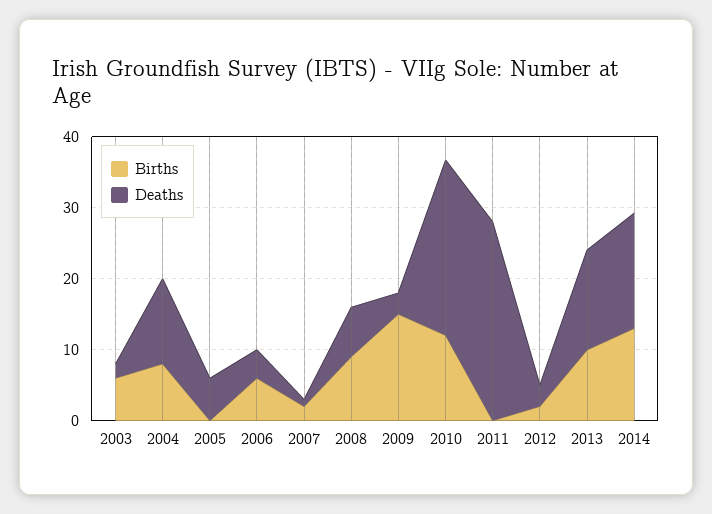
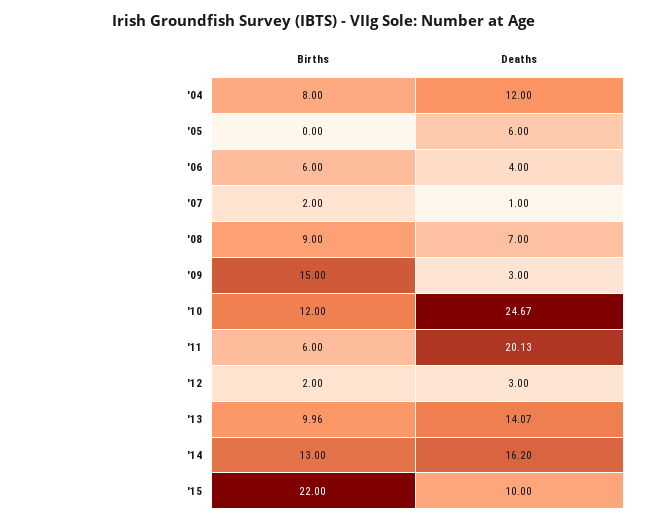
Births, 2003: 6 -> none
Deaths, 2003: 2 -> none
Births, 2011: 0 -> 6
Deaths, 2011: 28 -> 20.13
Births, '15: none -> 22
Deaths, '15: none -> 10

